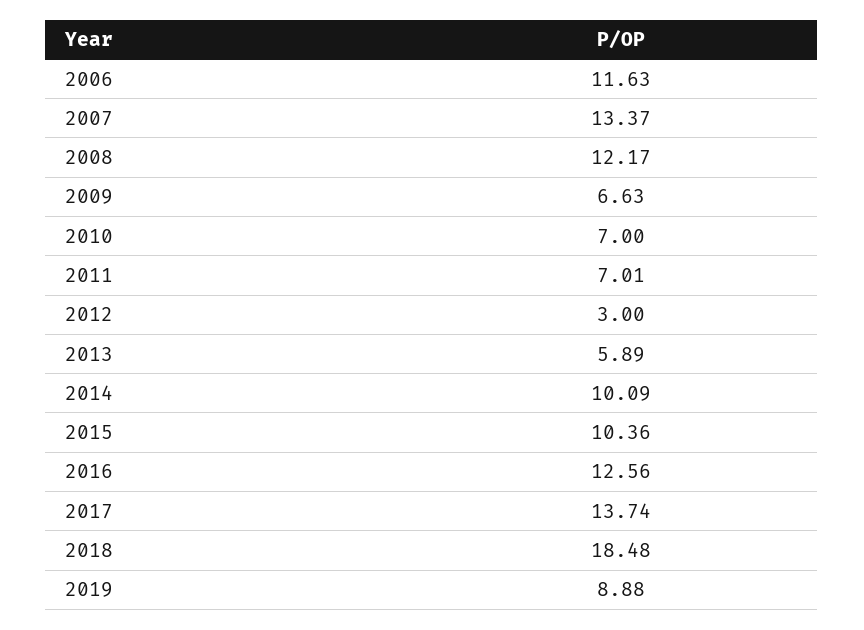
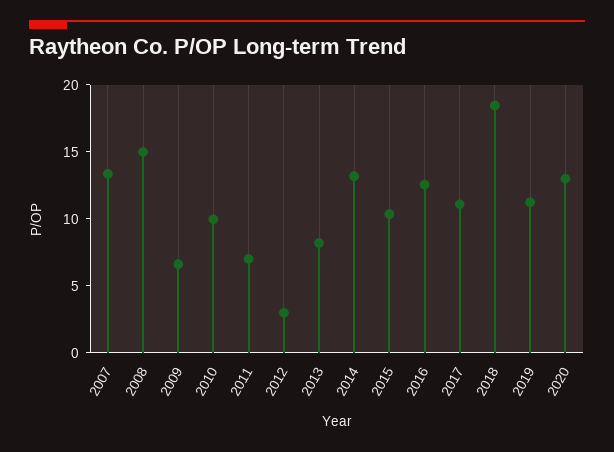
2006: 11.63 -> none
2008: 12.17 -> 15
2010: 7 -> 10
2013: 5.89 -> 8
2014: 10.09 -> 13
2017: 13.74 -> 11
2019: 8.88 -> 11
2020: none -> 13

